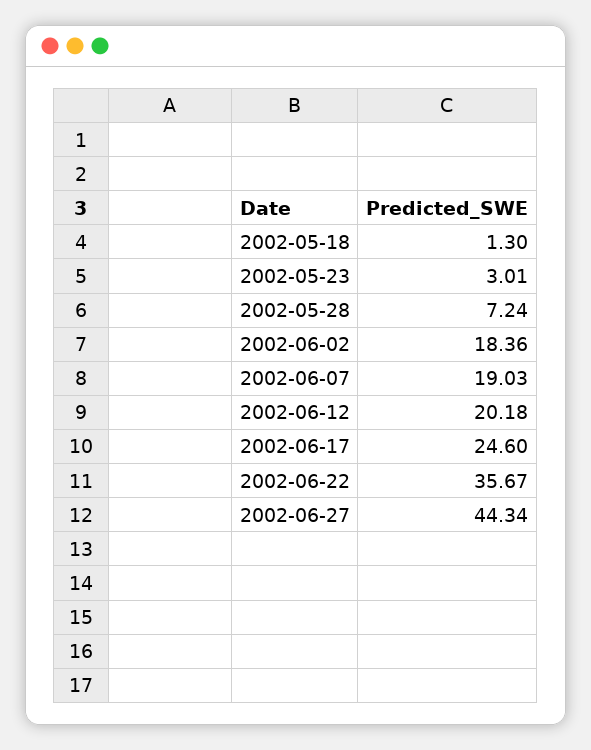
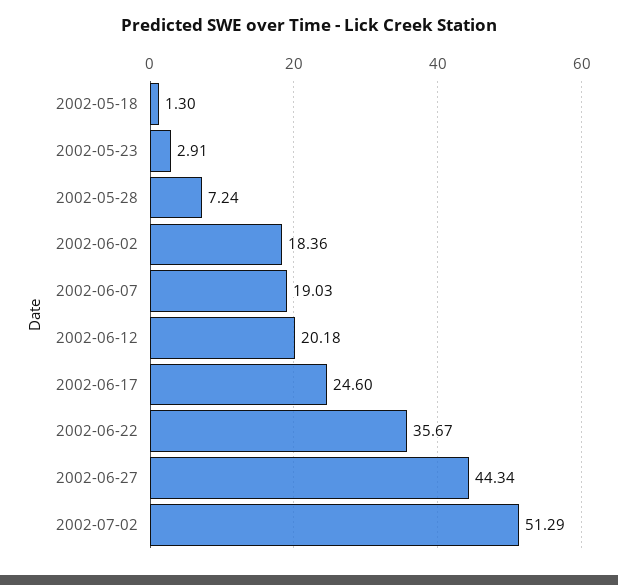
2002-05-23: 3.01 -> 2.91
2002-07-02: none -> 51.29

